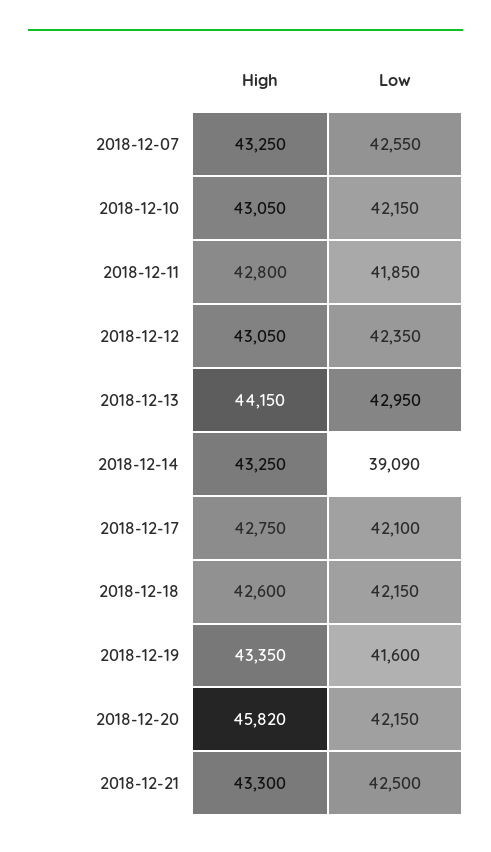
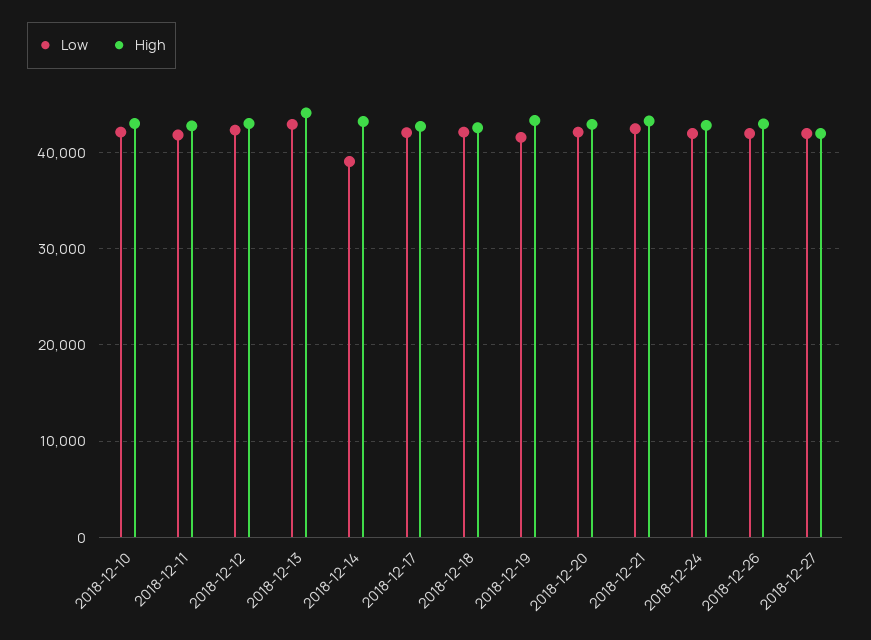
High, 2018-12-07: 43250 -> none
Low, 2018-12-07: 42550 -> none
High, 2018-12-20: 45820 -> 43000
Low, 2018-12-24: none -> 42000
High, 2018-12-24: none -> 43000
Low, 2018-12-26: none -> 42000
High, 2018-12-26: none -> 43000
Low, 2018-12-27: none -> 42000
High, 2018-12-27: none -> 42000

